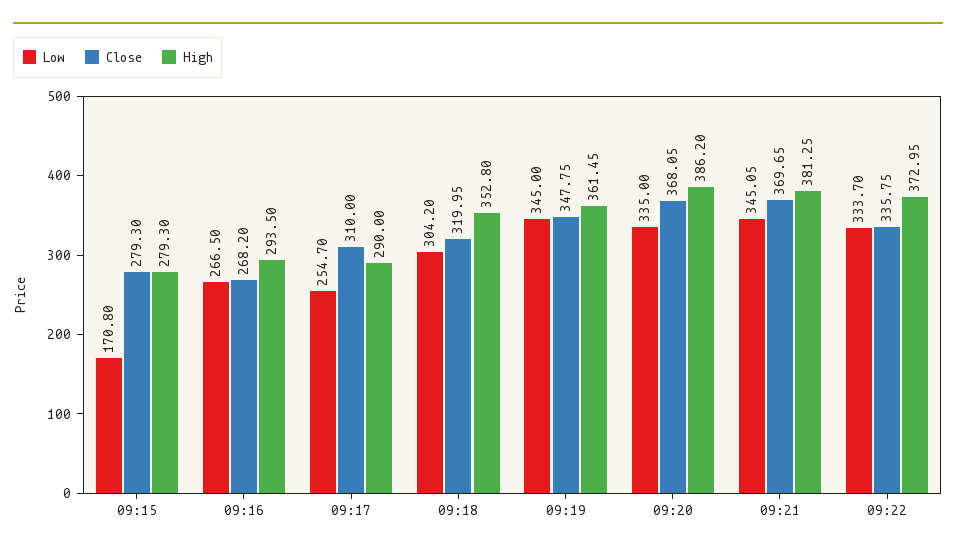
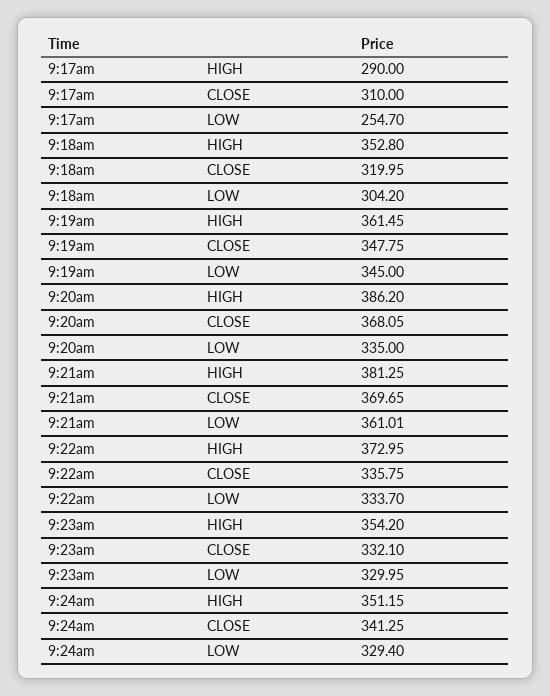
Low, 09:15: 170.8 -> none
Close, 09:15: 279.3 -> none
High, 09:15: 279.3 -> none
Low, 09:16: 266.5 -> none
Close, 09:16: 268.2 -> none
High, 09:16: 293.5 -> none
Low, 09:21: 345.05 -> 361.01
High, 9:23am: none -> 354.2
Close, 9:23am: none -> 332.1
Low, 9:23am: none -> 329.95
High, 9:24am: none -> 351.15
Close, 9:24am: none -> 341.25
Low, 9:24am: none -> 329.4

